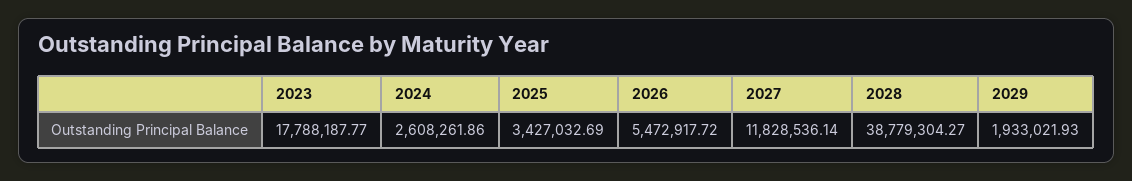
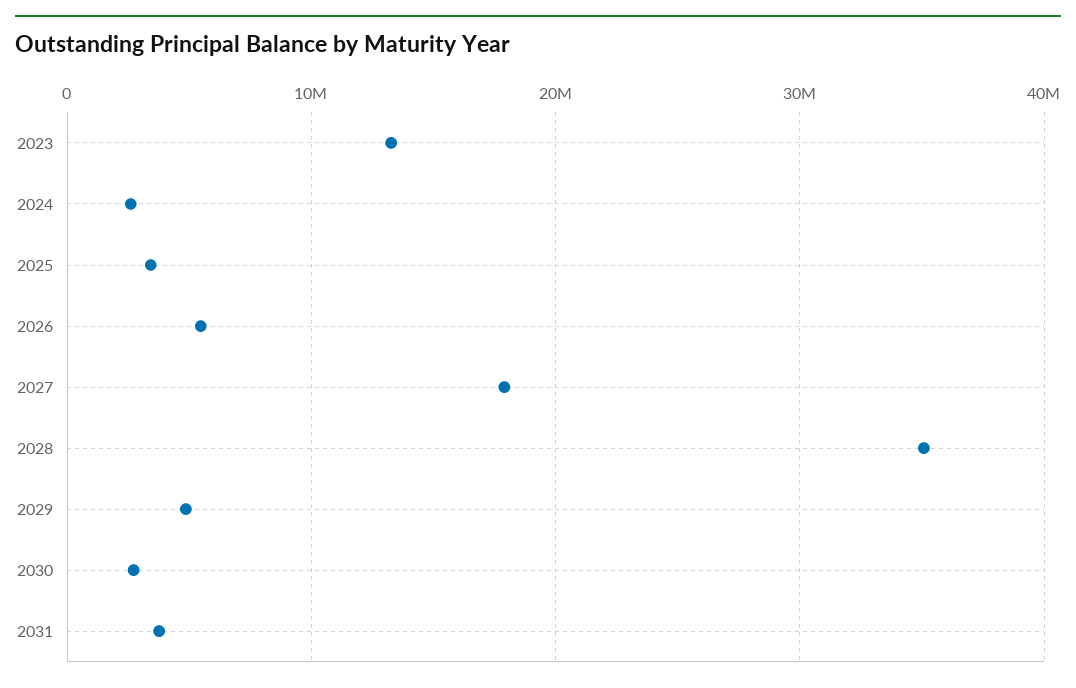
2023: 17788187.77 -> 13000000
2027: 11828536.14 -> 18000000
2028: 38779304.27 -> 35000000
2029: 1933021.93 -> 5000000
2030: none -> 3000000
2031: none -> 4000000

